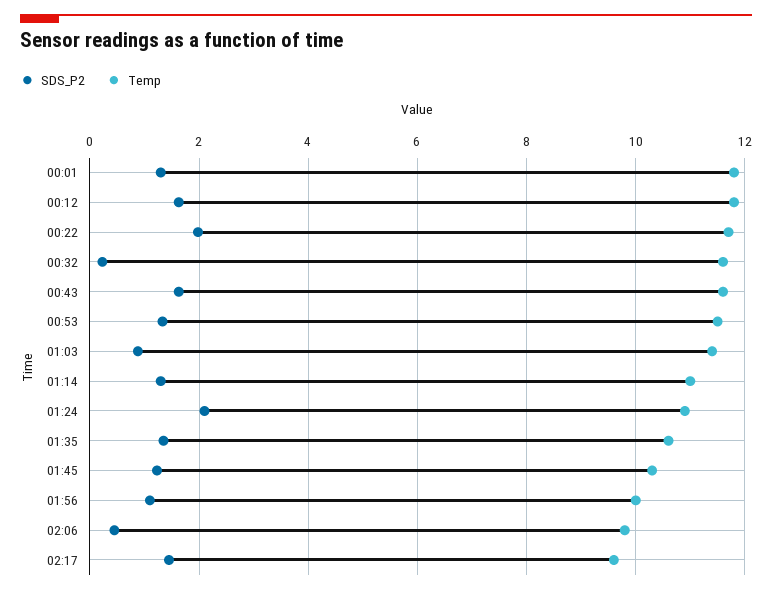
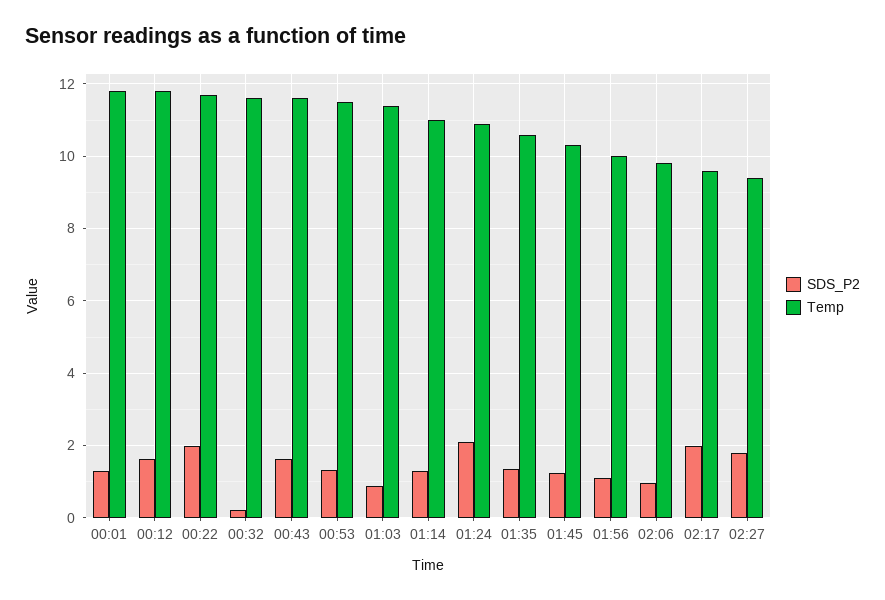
SDS_P2, 02:06: 0.4 -> 1
SDS_P2, 02:17: 1.4 -> 2
SDS_P2, 02:27: none -> 1.8
Temp, 02:27: none -> 9.4

